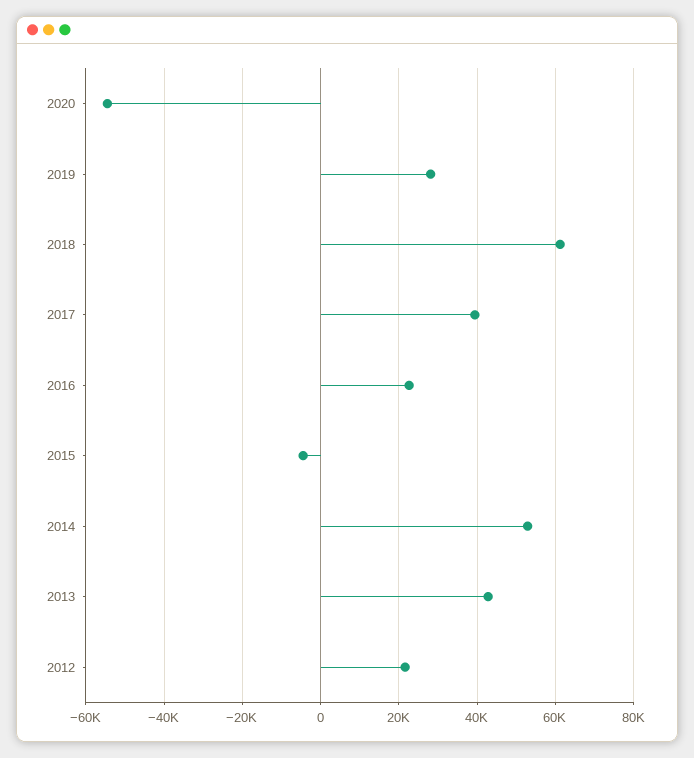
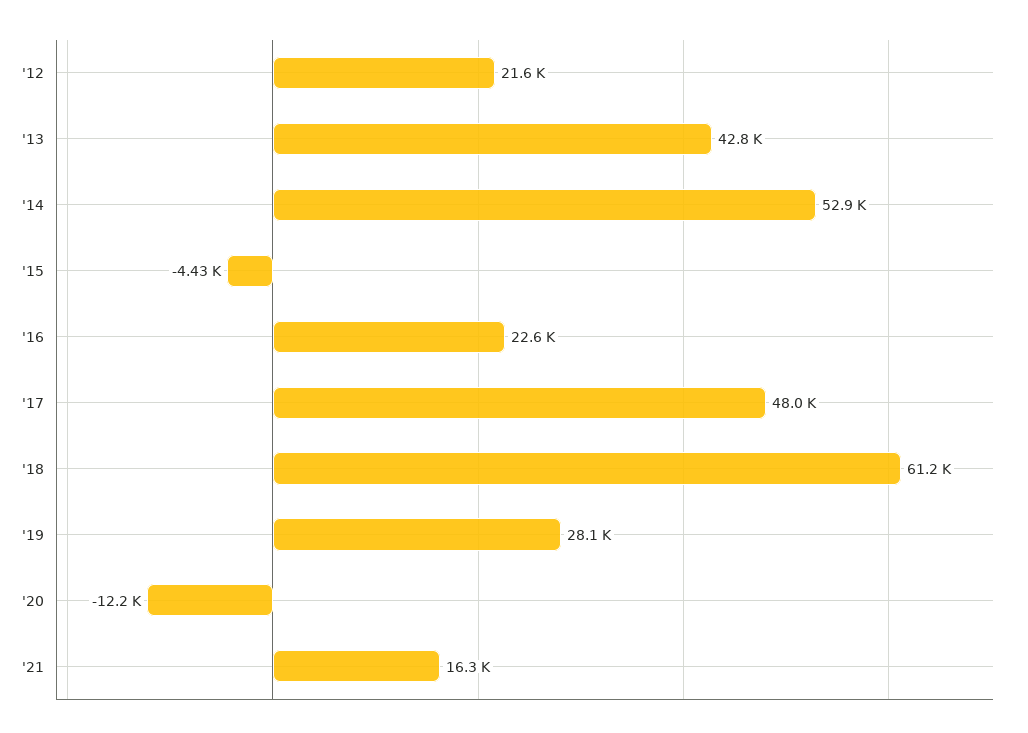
2020: -54000 -> -12200
2017: 40000 -> 48000
'21: none -> 16300

